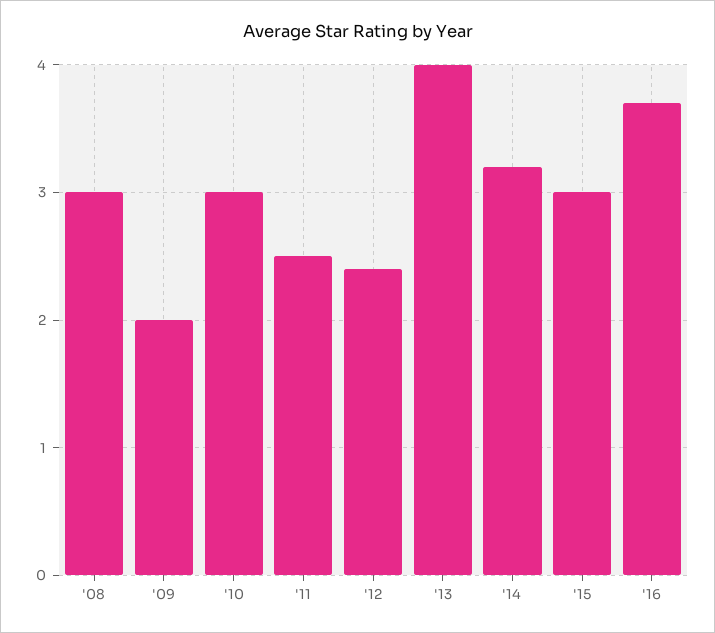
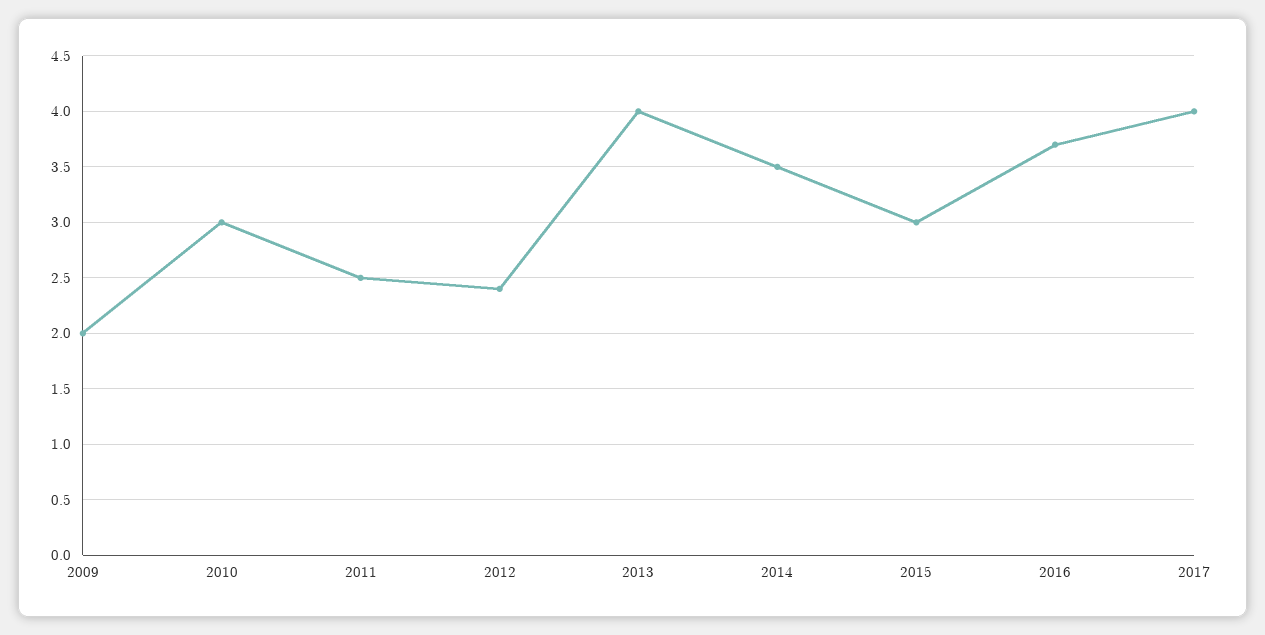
'08: 3 -> none
'14: 3.2 -> 3.5
2017: none -> 4

